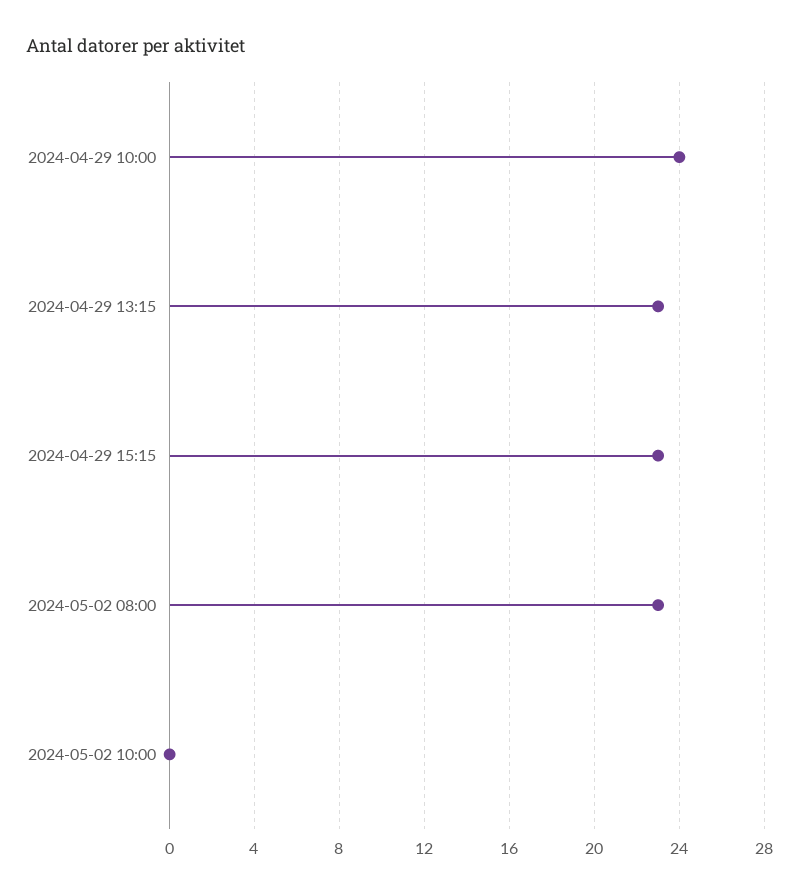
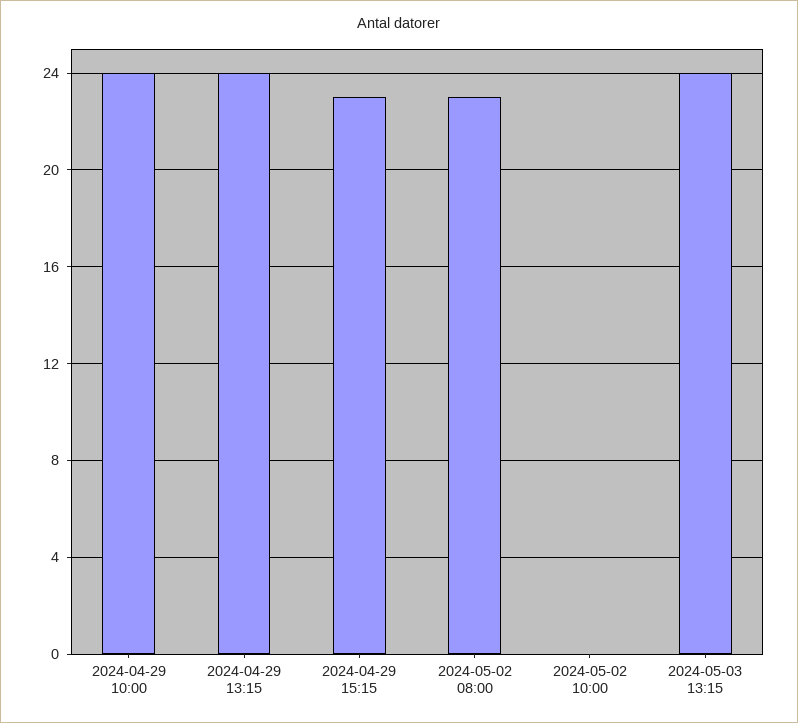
2024-04-29 13:15: 23 -> 24
2024-05-03 13:15: none -> 24

